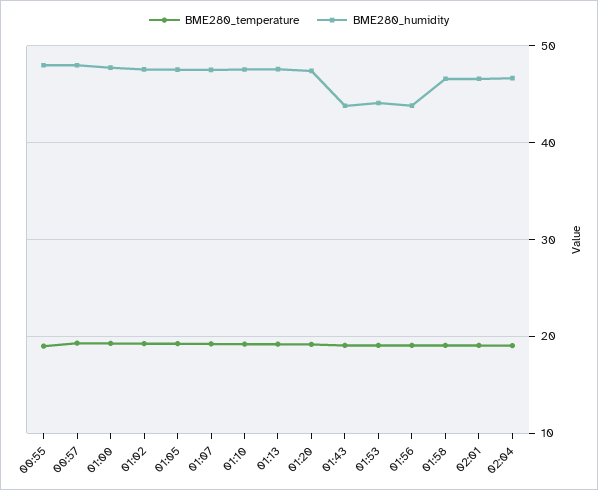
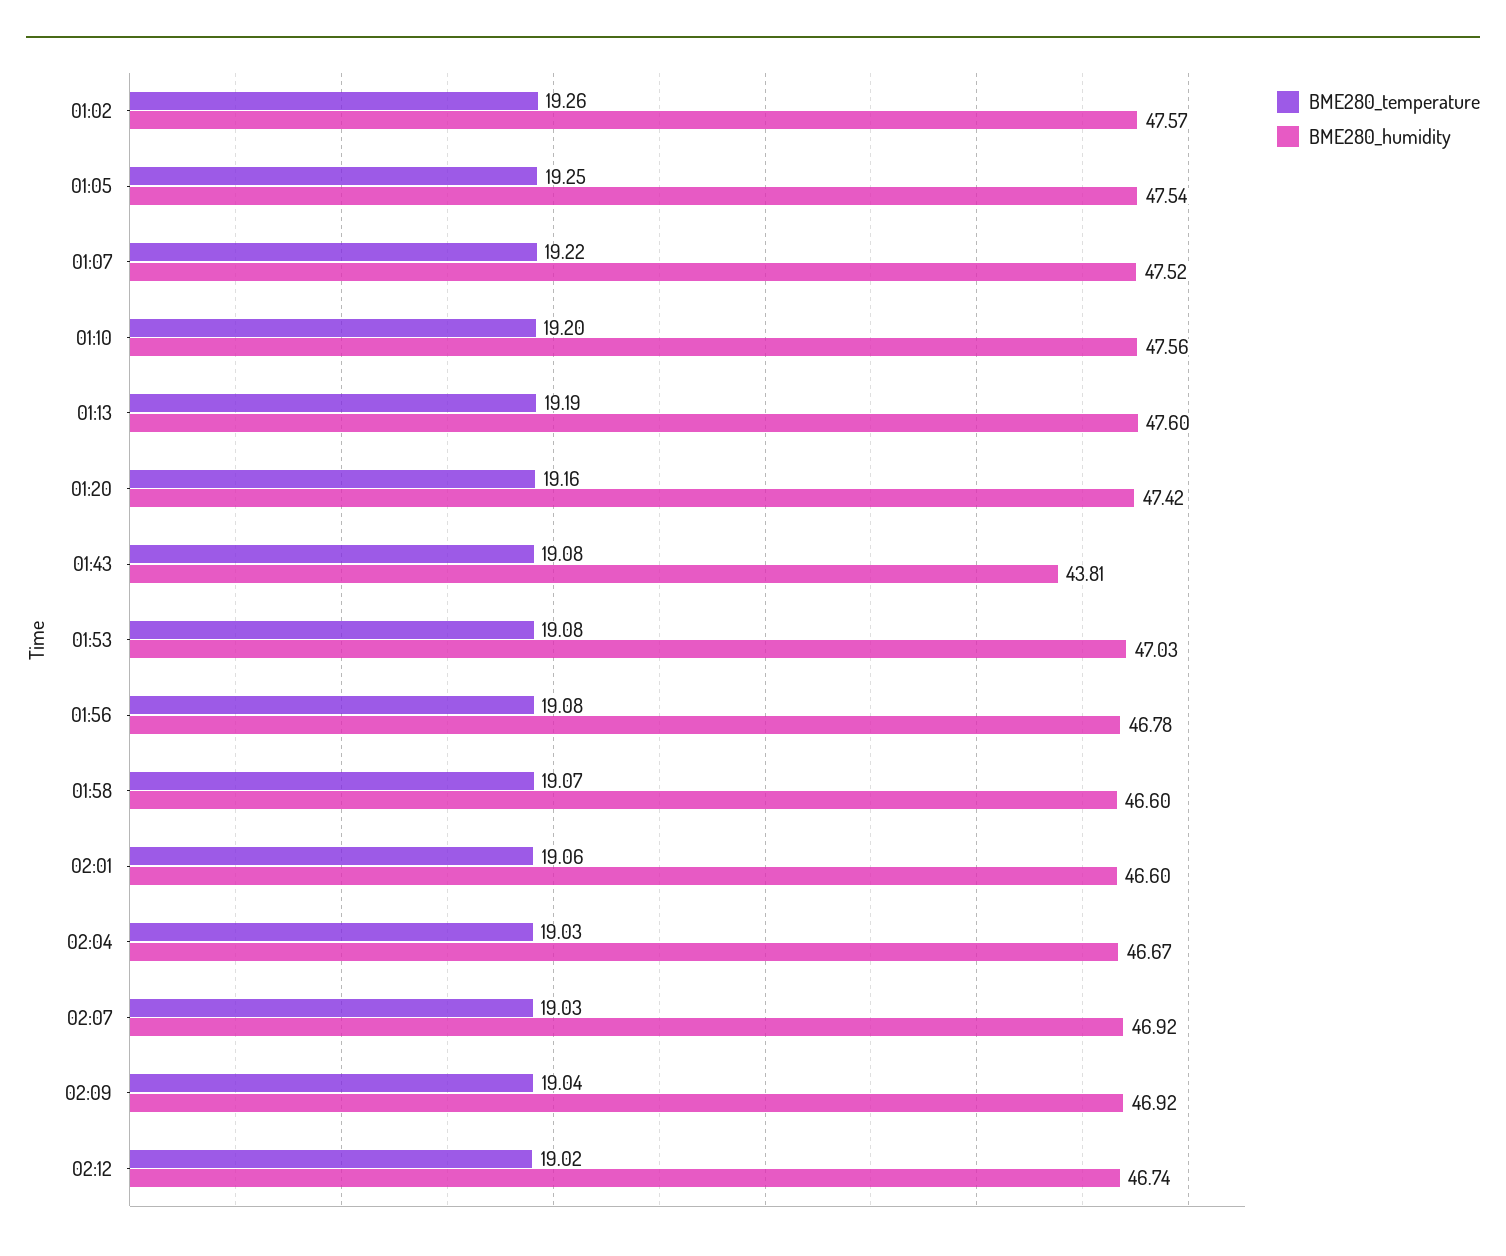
BME280_temperature, 00:55: 19 -> none
BME280_humidity, 00:55: 48 -> none
BME280_temperature, 00:57: 19 -> none
BME280_humidity, 00:57: 48 -> none
BME280_temperature, 01:00: 19 -> none
BME280_humidity, 01:00: 48 -> none
BME280_humidity, 01:53: 44 -> 47.03
BME280_humidity, 01:56: 44 -> 46.78
BME280_temperature, 02:07: none -> 19.03
BME280_humidity, 02:07: none -> 46.92
BME280_temperature, 02:09: none -> 19.04
BME280_humidity, 02:09: none -> 46.92
BME280_temperature, 02:12: none -> 19.02
BME280_humidity, 02:12: none -> 46.74

